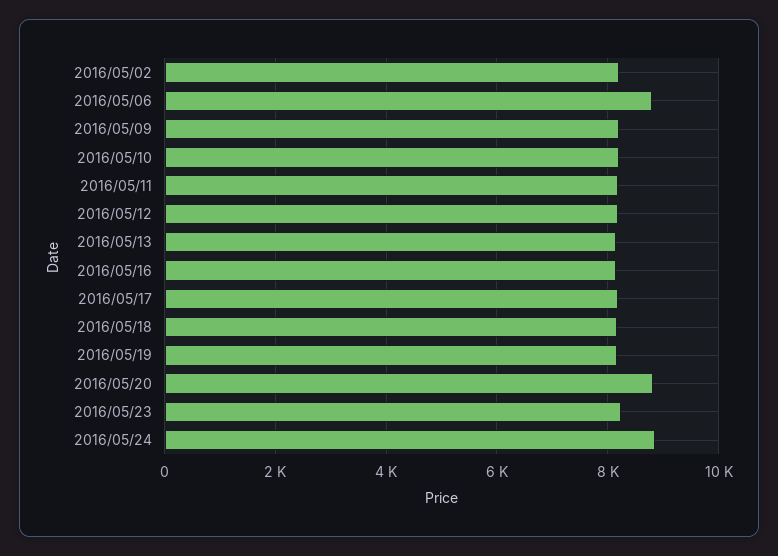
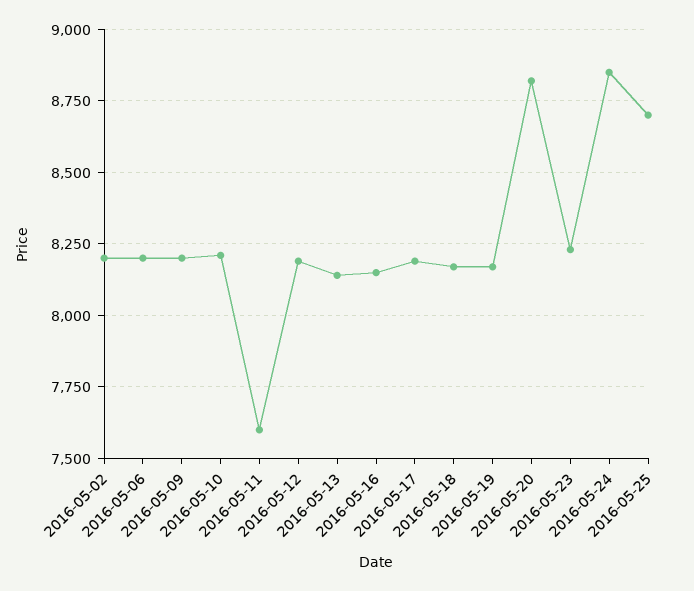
2016/05/06: 8800 -> 8200
2016/05/11: 8200 -> 7600
2016-05-25: none -> 8700

